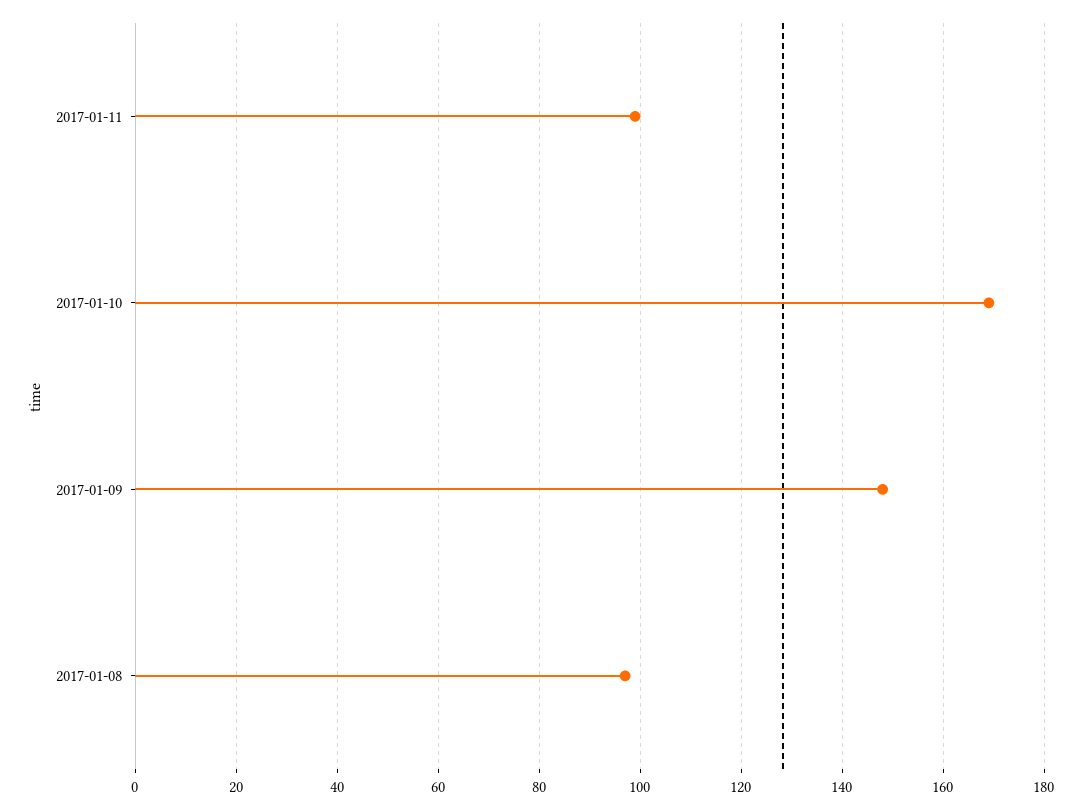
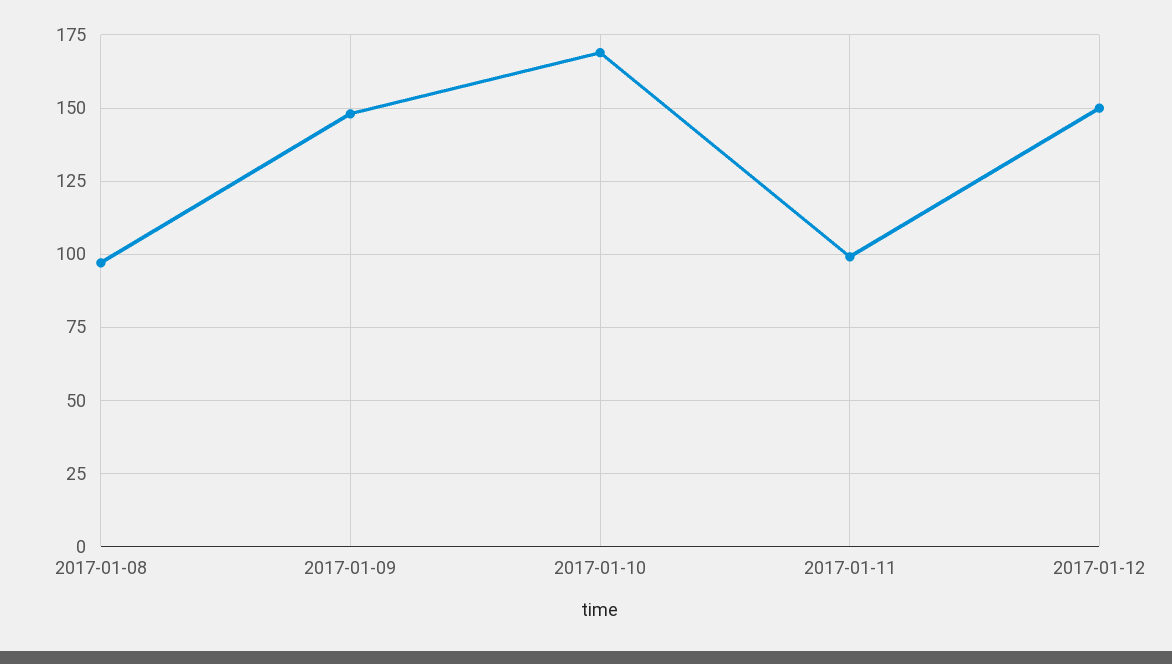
2017-01-12: none -> 150

